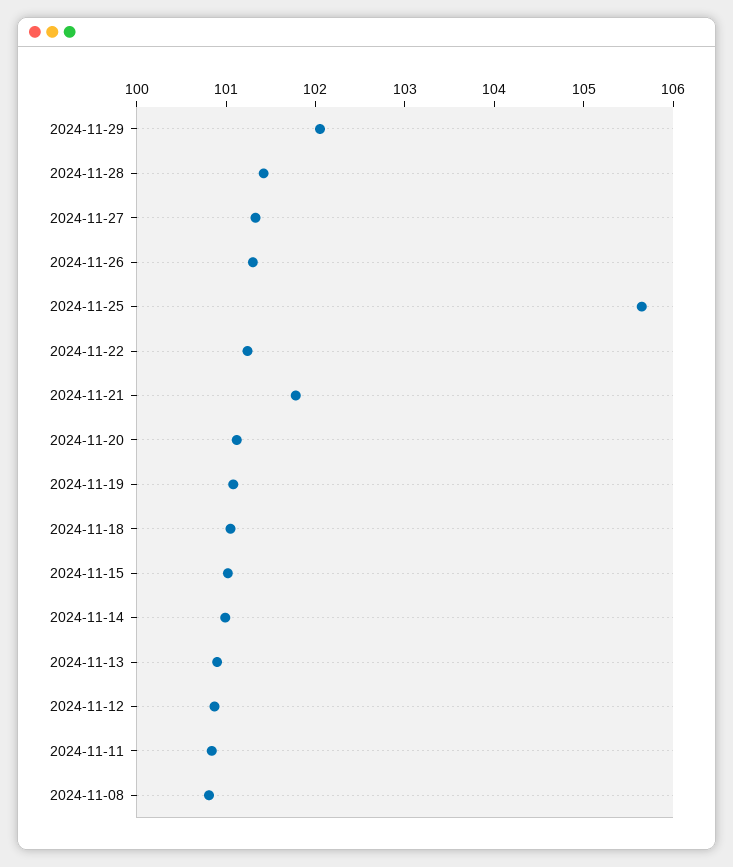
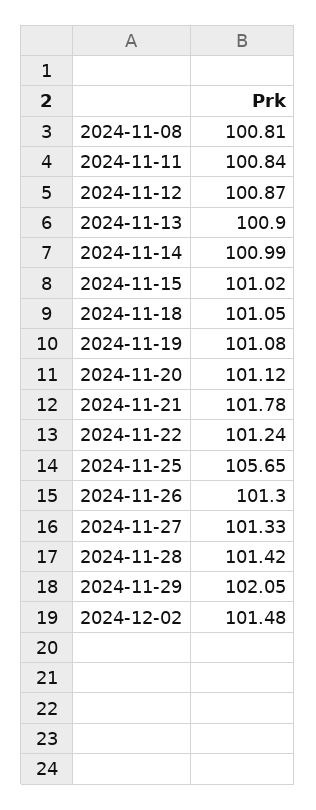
2024-12-02: none -> 101.48

